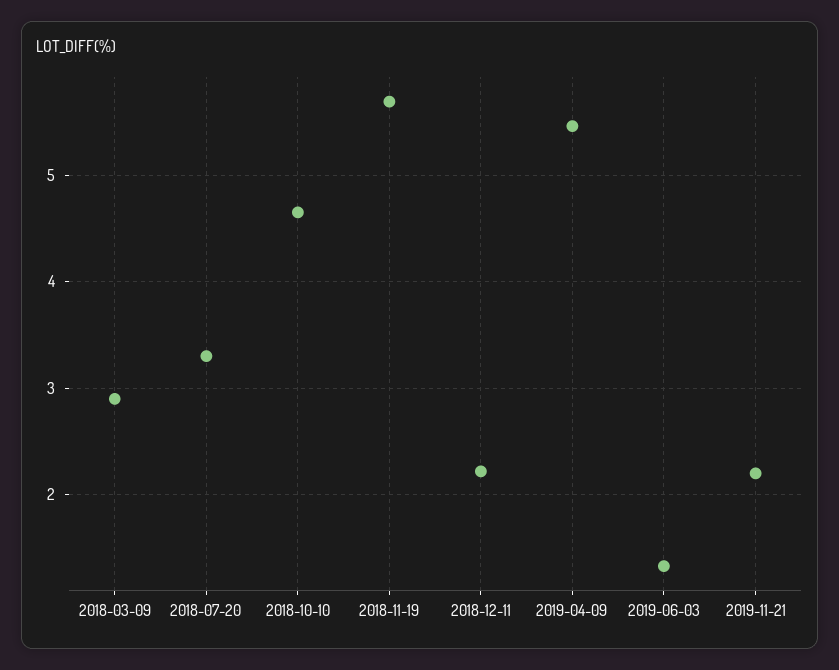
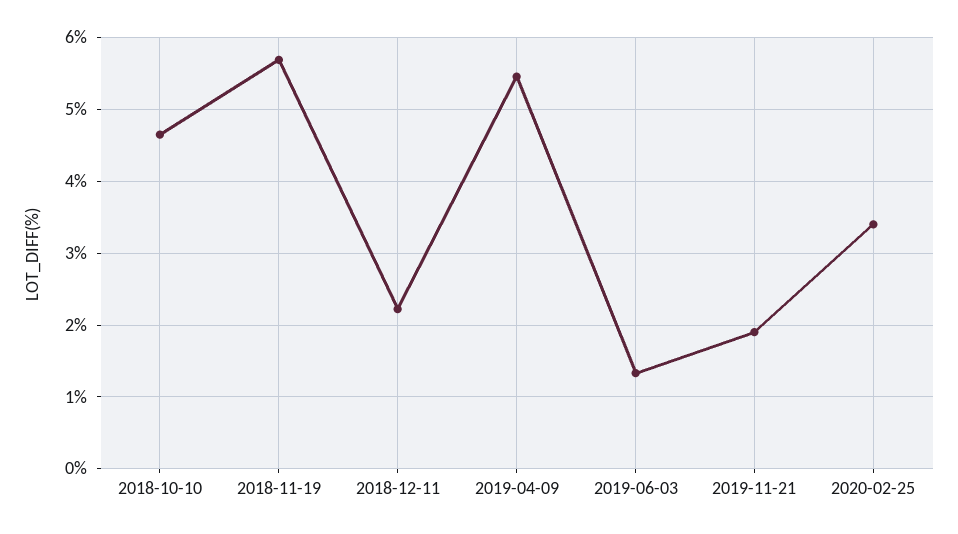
2018-03-09: 2.9 -> none
2018-07-20: 3.3 -> none
2019-11-21: 2.2 -> 1.9
2020-02-25: none -> 3.4

